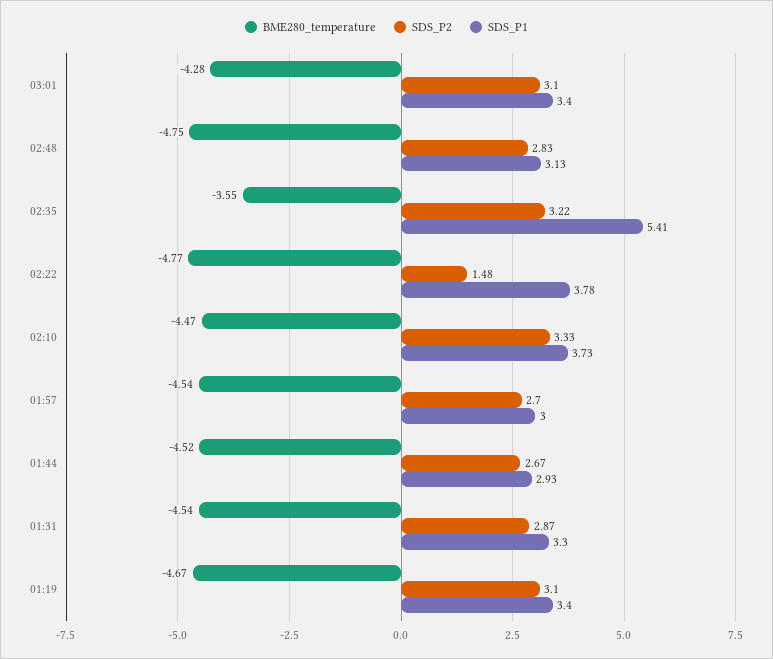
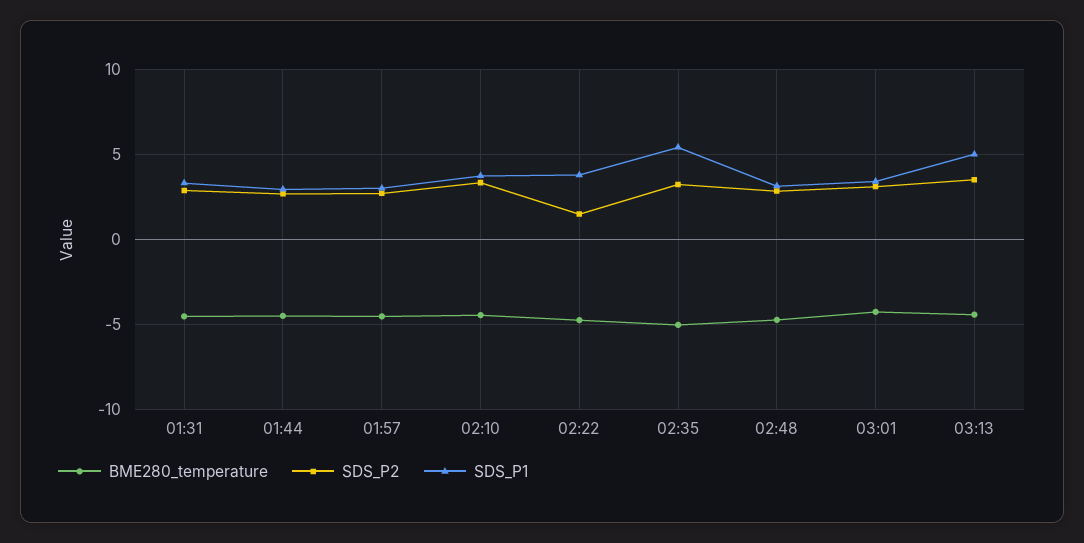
BME280_temperature, 02:35: -3.55 -> -5
BME280_temperature, 01:19: -4.67 -> none
SDS_P2, 01:19: 3.1 -> none
SDS_P1, 01:19: 3.4 -> none
BME280_temperature, 03:13: none -> -4.5
SDS_P2, 03:13: none -> 3.5
SDS_P1, 03:13: none -> 5

